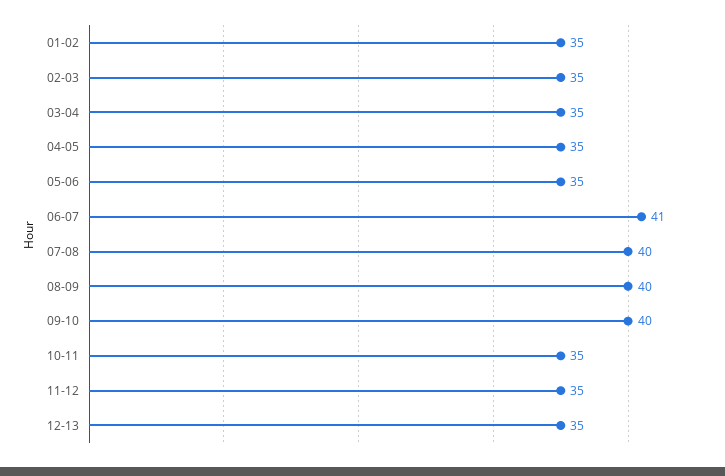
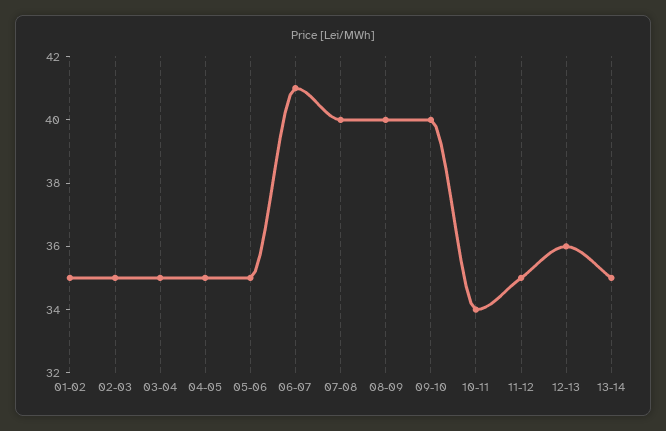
10-11: 35 -> 34
12-13: 35 -> 36
13-14: none -> 35

